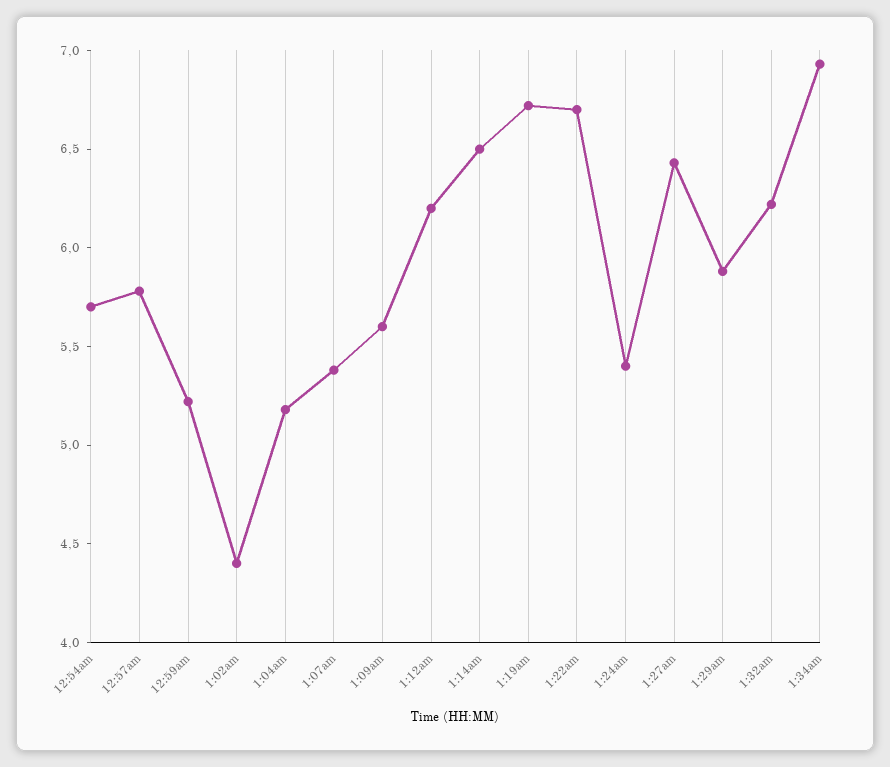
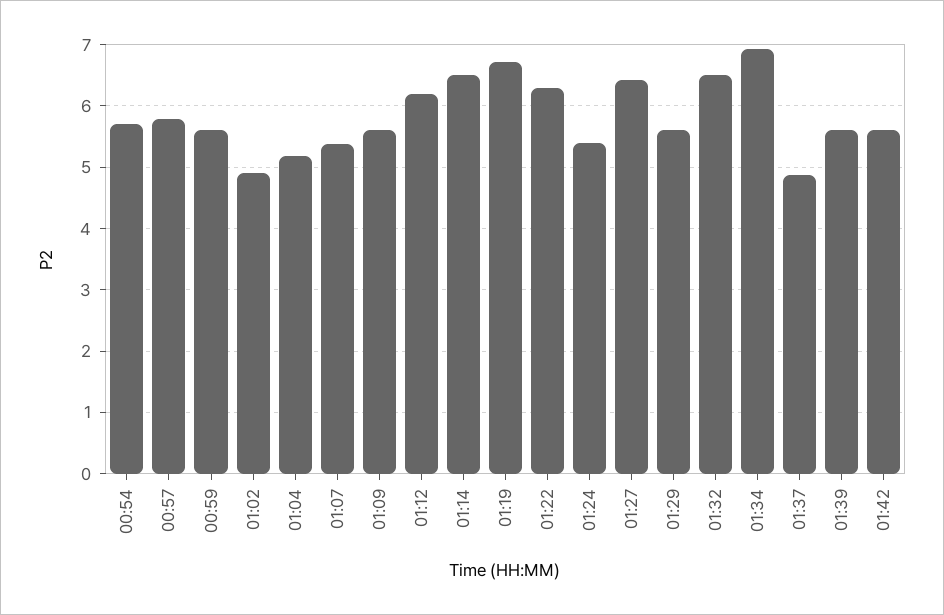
12:59am: 5.2 -> 5.6
1:02am: 4.4 -> 4.9
1:22am: 6.7 -> 6.3
1:29am: 5.9 -> 5.6
1:32am: 6.2 -> 6.5
01:37: none -> 4.9
01:39: none -> 5.6
01:42: none -> 5.6

